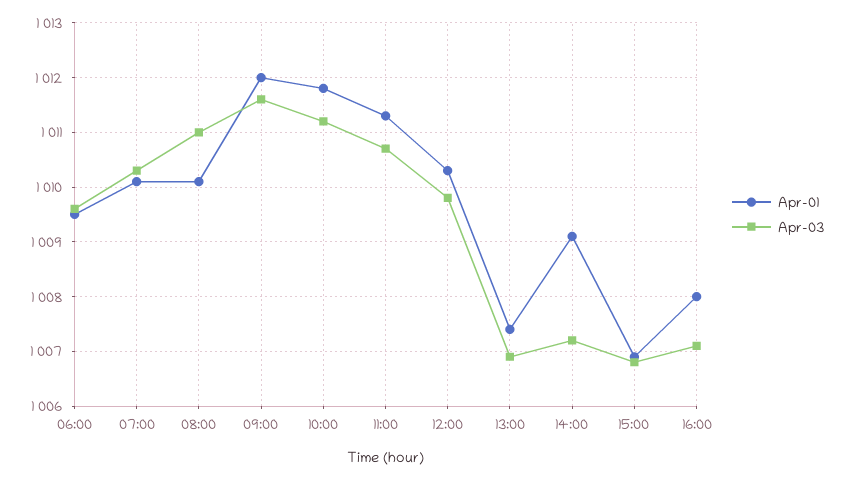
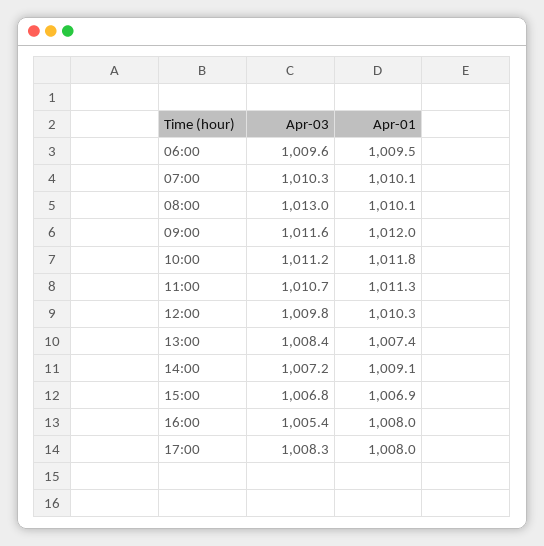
Apr-03, 08:00: 1011 -> 1013
Apr-03, 13:00: 1007 -> 1008.4
Apr-03, 16:00: 1007 -> 1005.4
Apr-03, 17:00: none -> 1008.3
Apr-01, 17:00: none -> 1008

